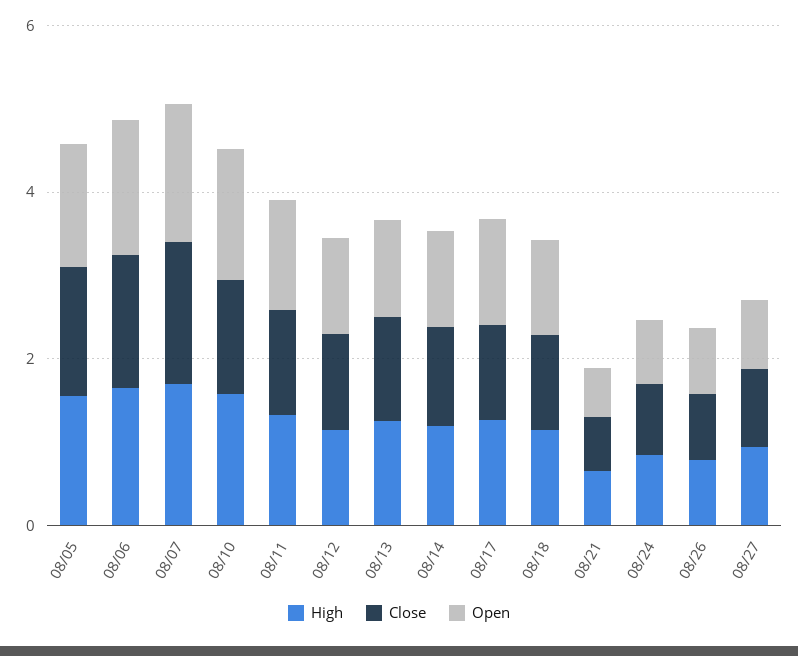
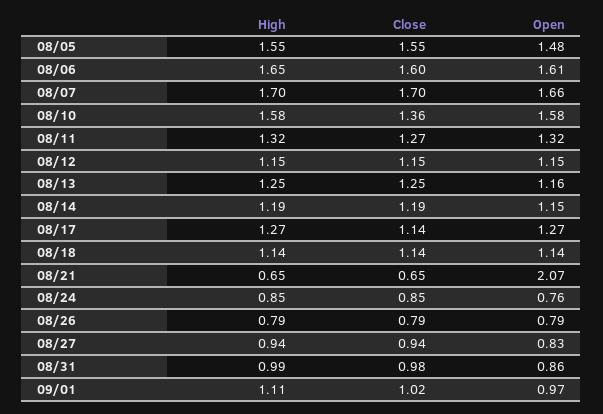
Open, 08/21: 0.5 -> 2.07
High, 08/31: none -> 0.99
Close, 08/31: none -> 0.98
Open, 08/31: none -> 0.86
High, 09/01: none -> 1.11
Close, 09/01: none -> 1.02
Open, 09/01: none -> 0.97

